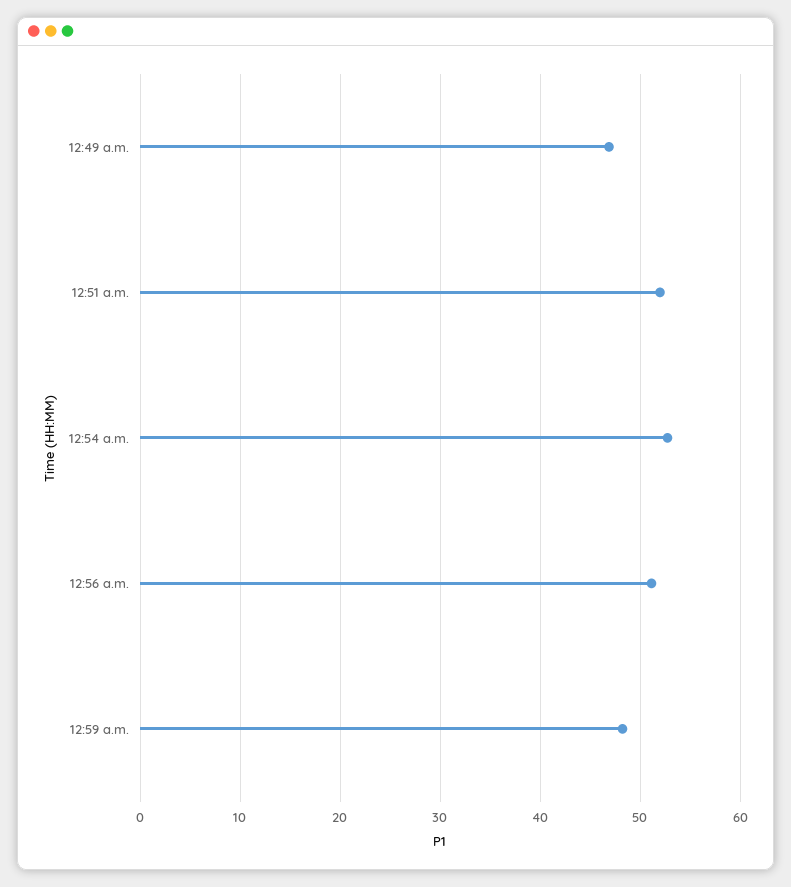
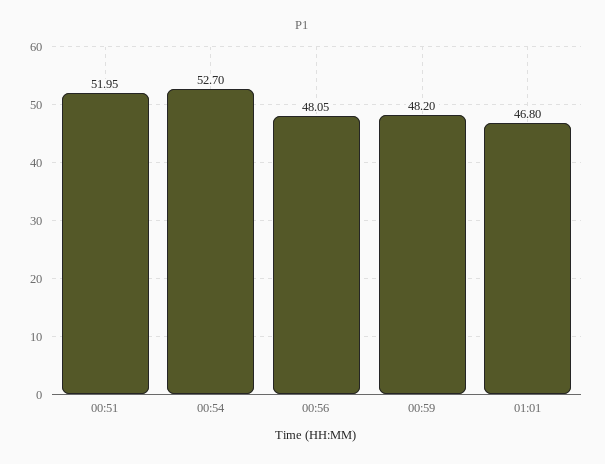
12:49 a.m.: 47 -> none
12:56 a.m.: 51 -> 48.05
01:01: none -> 46.8

